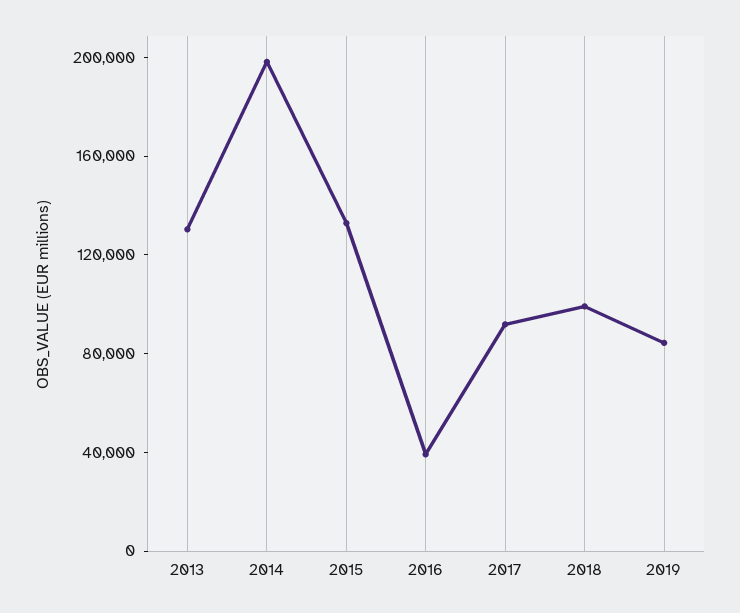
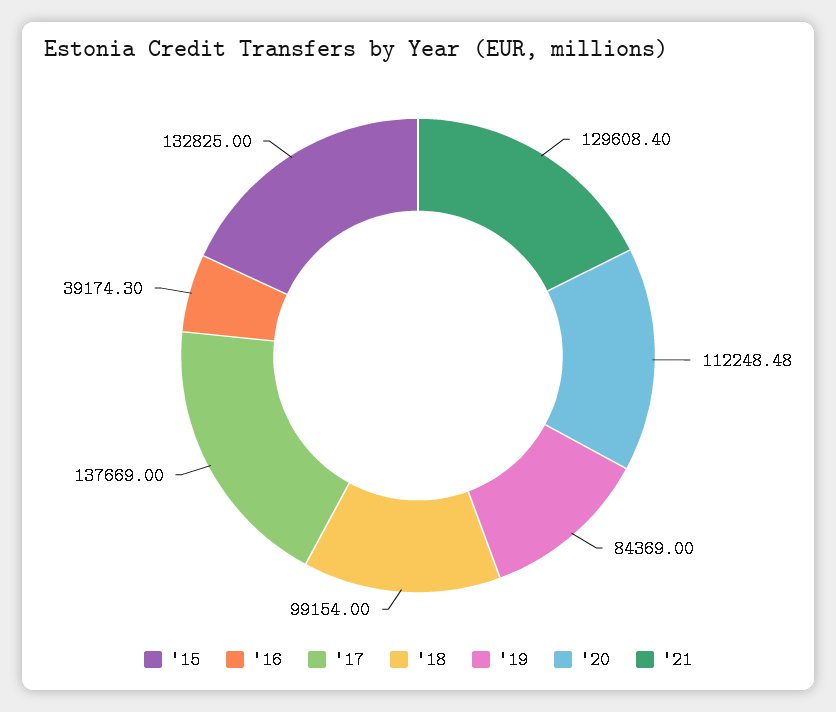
2013: 130000 -> none
2014: 200000 -> none
2017: 90000 -> 137669
'20: none -> 112248.48
'21: none -> 129608.4

